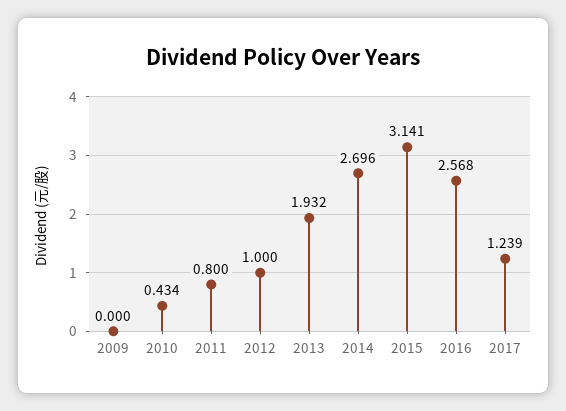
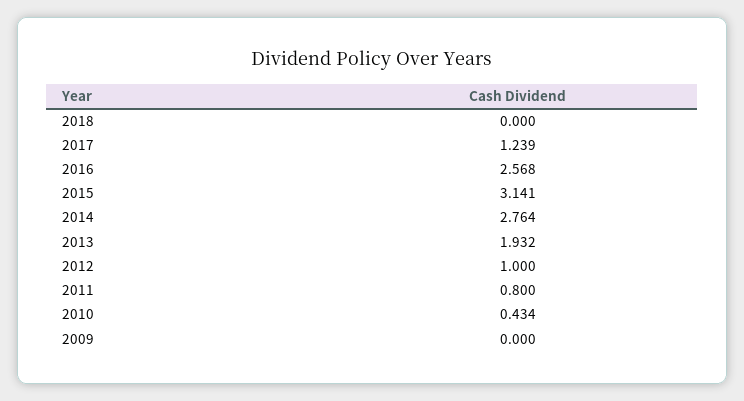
2014: 2.696 -> 2.764
2018: none -> 0

